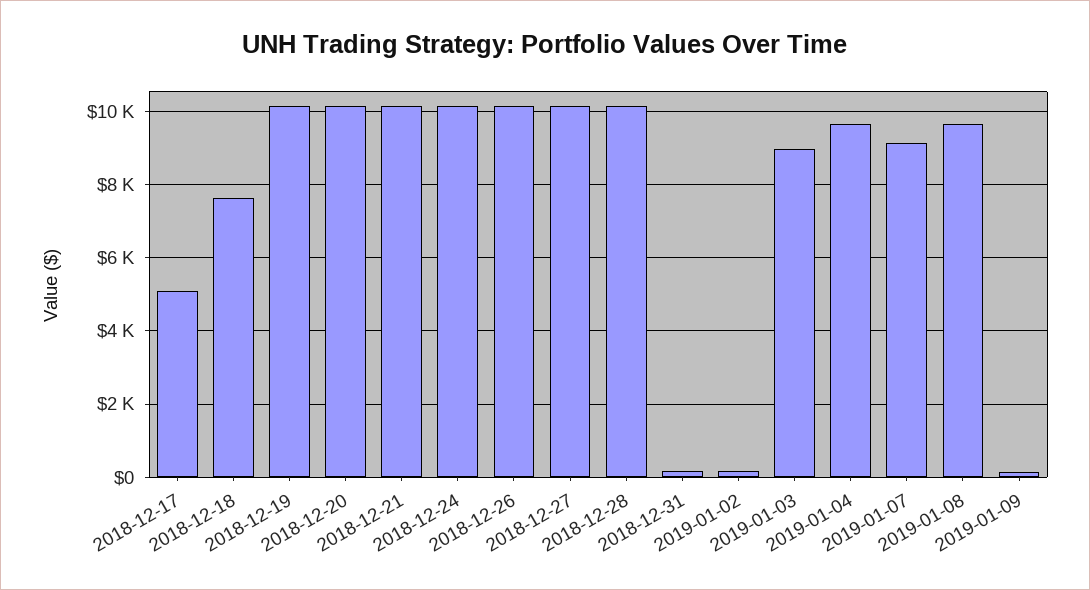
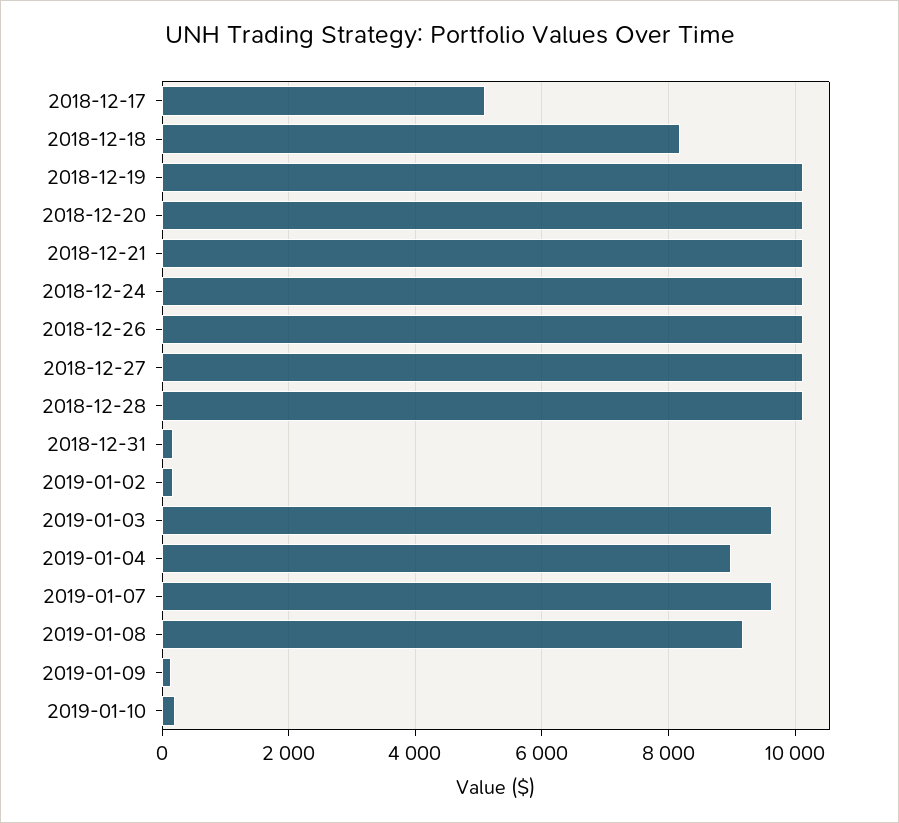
2018-12-18: 7600 -> 8200
2019-01-03: 9000 -> 9600
2019-01-04: 9600 -> 9000
2019-01-07: 9200 -> 9600
2019-01-08: 9600 -> 9200
2019-01-10: none -> 200

